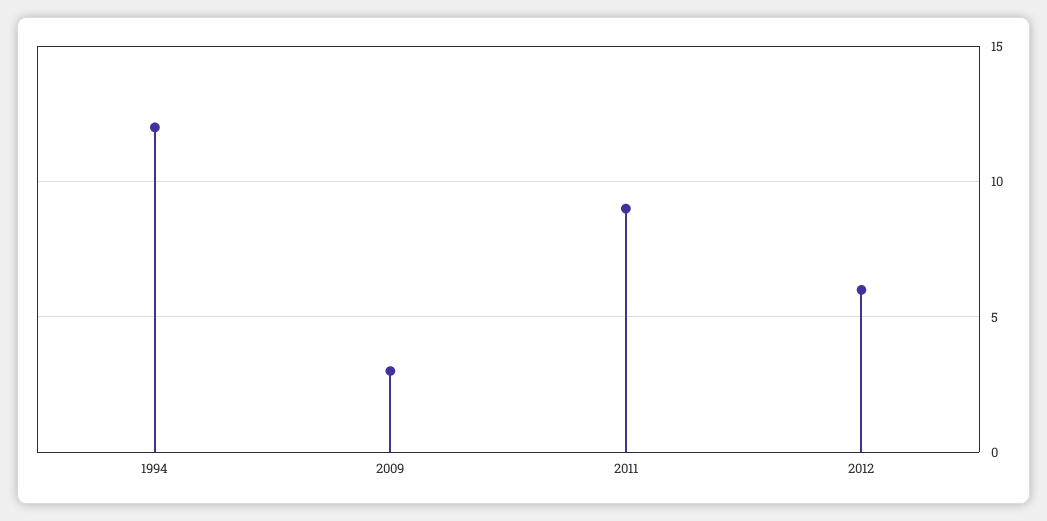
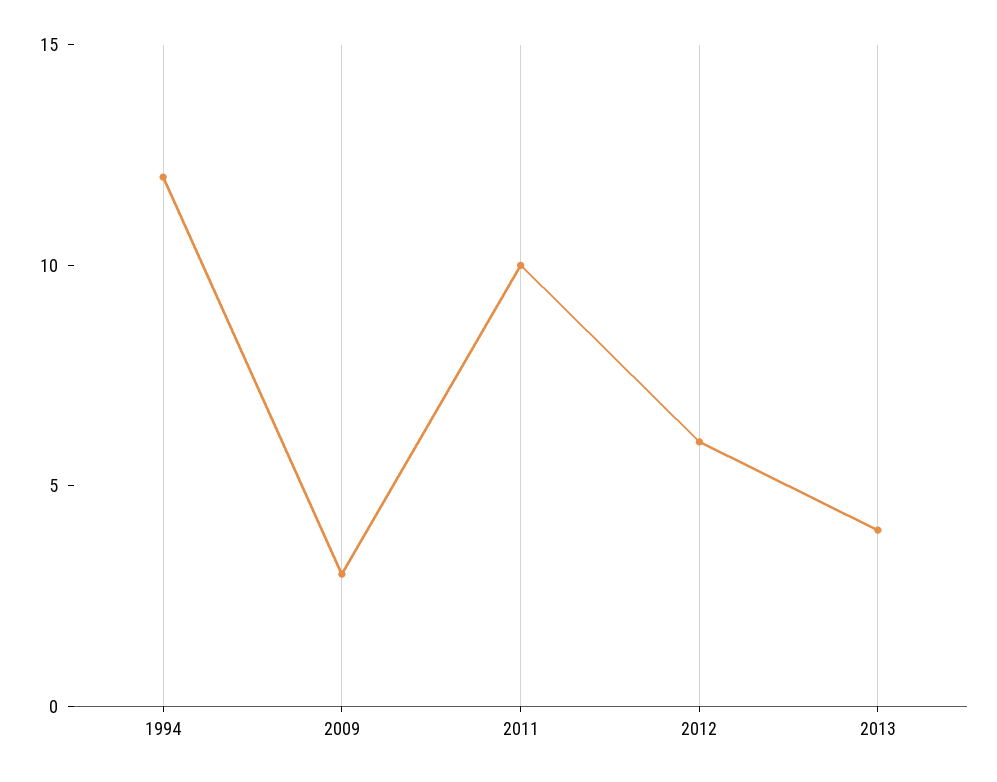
2011: 9 -> 10
2013: none -> 4

